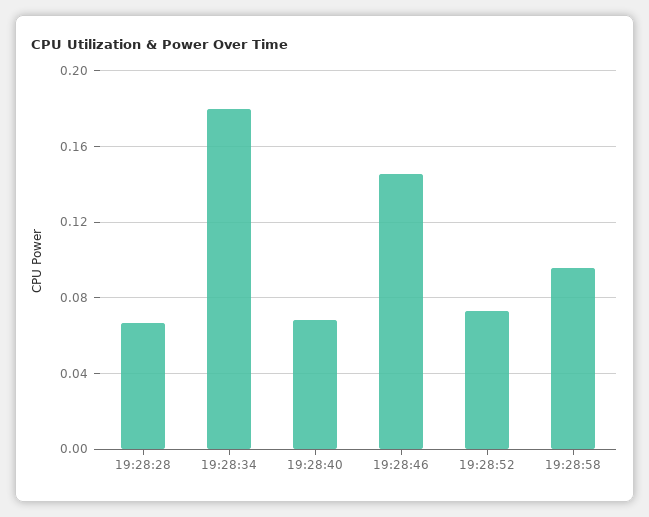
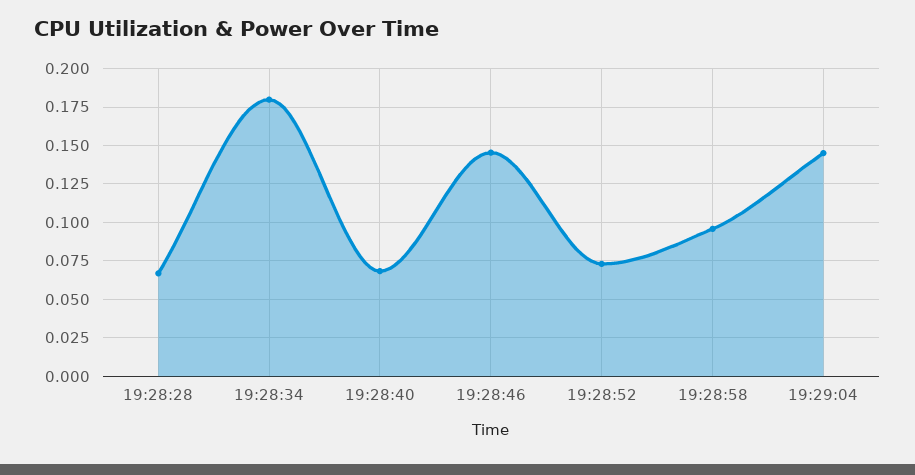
19:29:04: none -> 0.145

